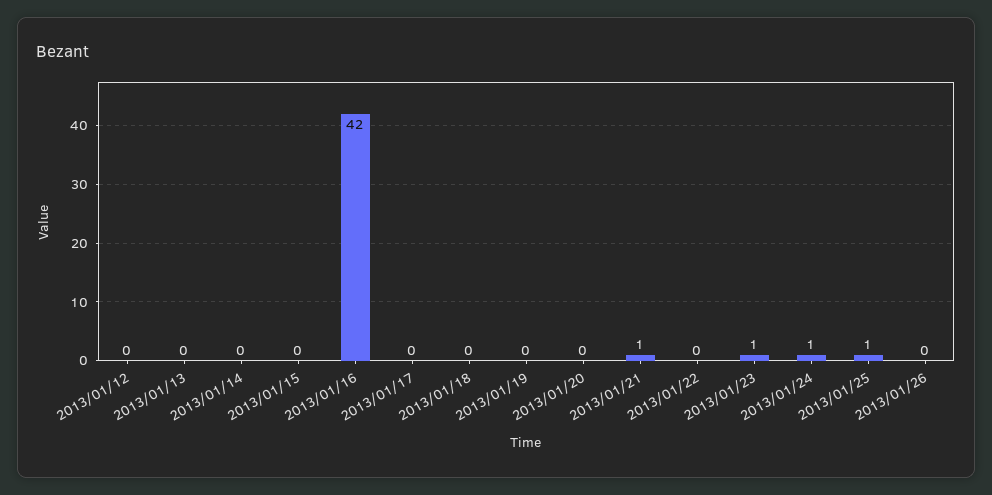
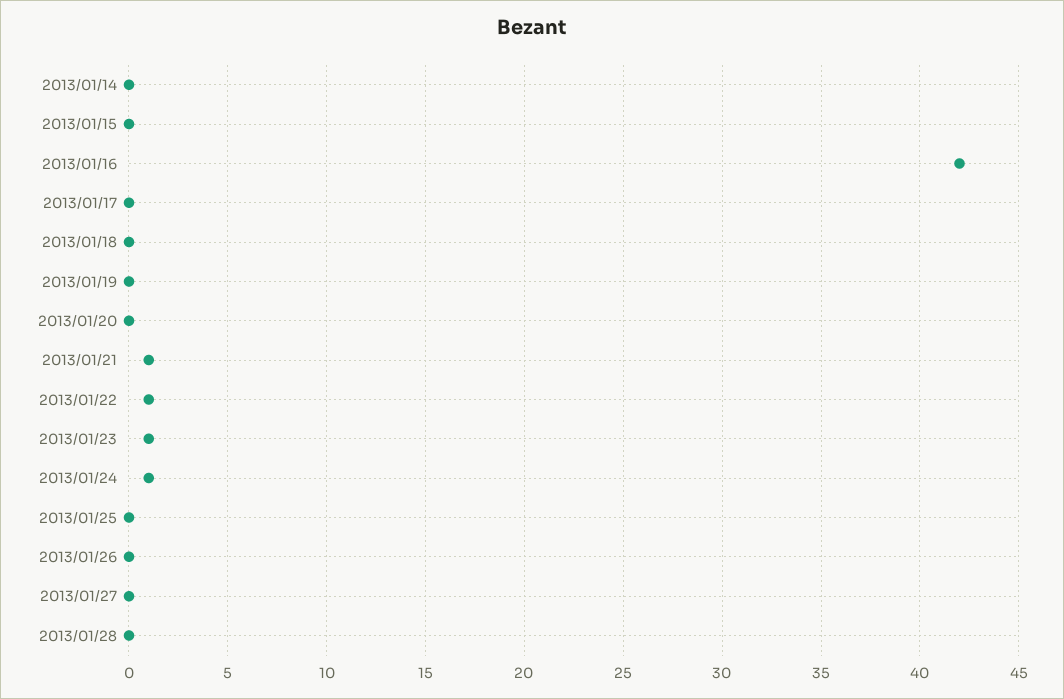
2013/01/12: 0 -> none
2013/01/13: 0 -> none
2013/01/22: 0 -> 1
2013/01/25: 1 -> 0
2013/01/27: none -> 0
2013/01/28: none -> 0

